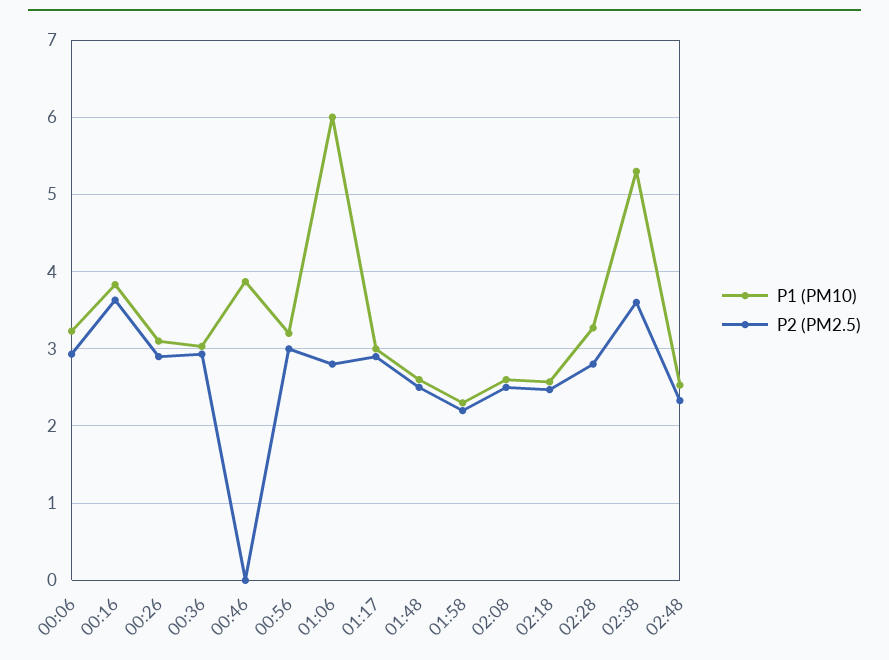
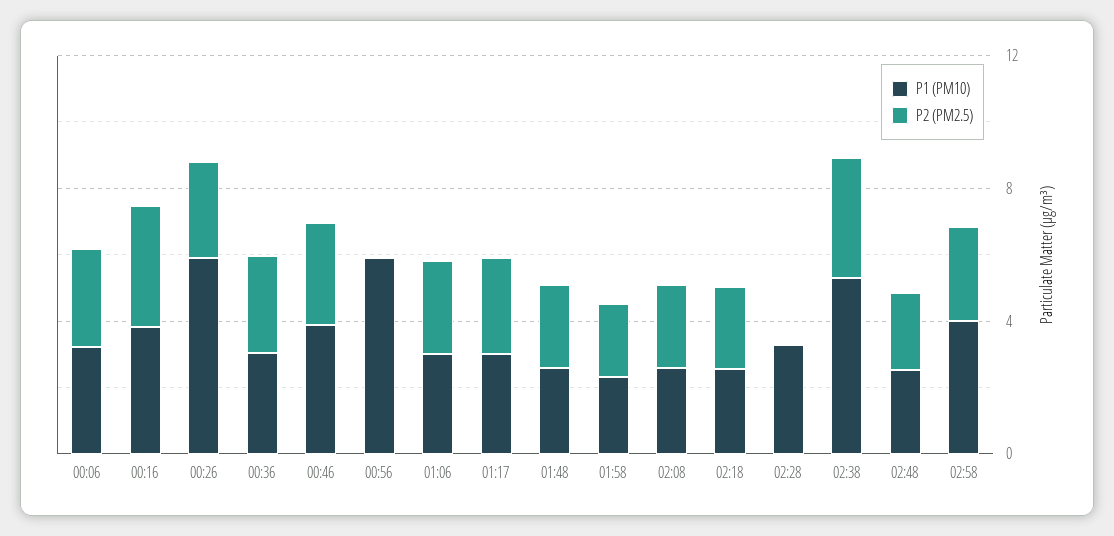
P1 (PM10), 00:26: 3.1 -> 6
P2 (PM2.5), 00:46: 0 -> 3
P1 (PM10), 00:56: 3.2 -> 6
P2 (PM2.5), 00:56: 3 -> 0
P1 (PM10), 01:06: 6 -> 3
P2 (PM2.5), 02:28: 2.8 -> 0
P1 (PM10), 02:58: none -> 4
P2 (PM2.5), 02:58: none -> 3

